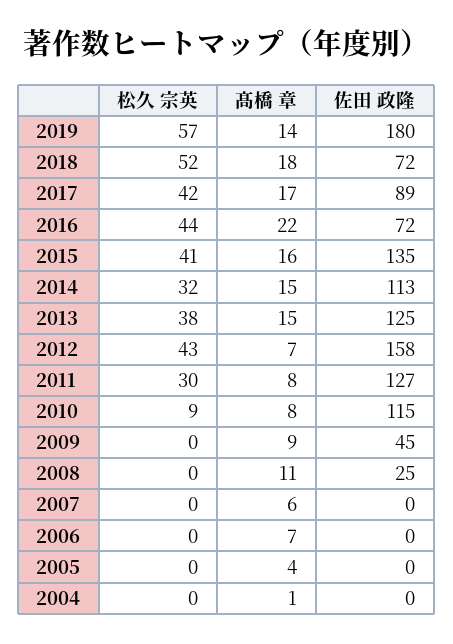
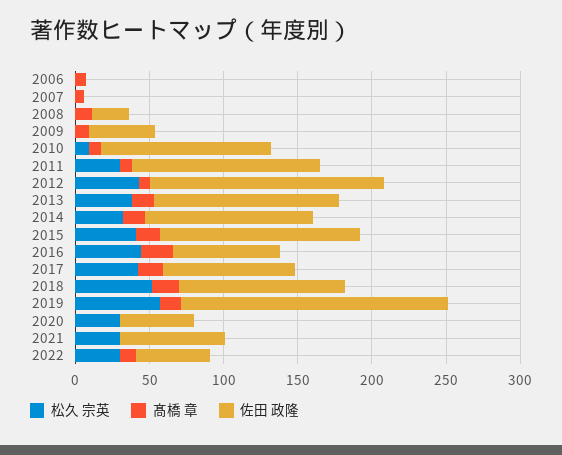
佐田 政隆, 2018: 72 -> 110
松久 宗英, 2005: 0 -> none
髙橋 章, 2005: 4 -> none
佐田 政隆, 2005: 0 -> none
松久 宗英, 2004: 0 -> none
髙橋 章, 2004: 1 -> none
佐田 政隆, 2004: 0 -> none
松久 宗英, 2020: none -> 30
髙橋 章, 2020: none -> 0
佐田 政隆, 2020: none -> 50
松久 宗英, 2021: none -> 30
髙橋 章, 2021: none -> 0
佐田 政隆, 2021: none -> 70
松久 宗英, 2022: none -> 30
髙橋 章, 2022: none -> 10
佐田 政隆, 2022: none -> 50

